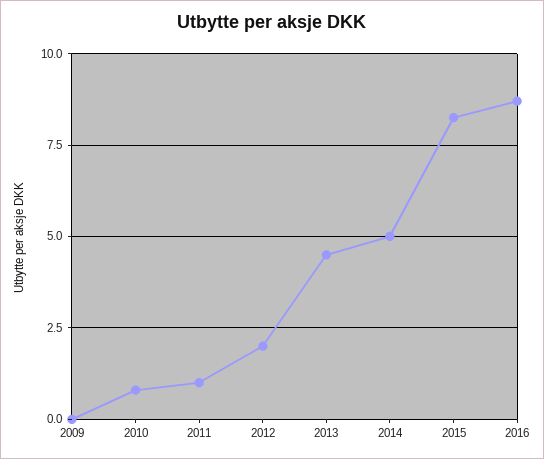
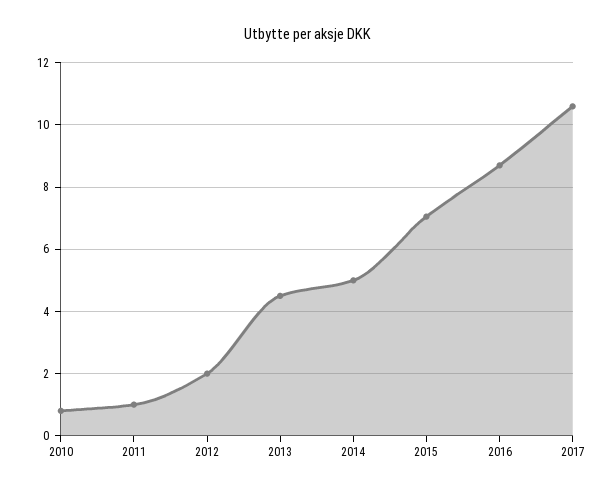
2009: 0 -> none
2015: 8.25 -> 7
2017: none -> 10.6

